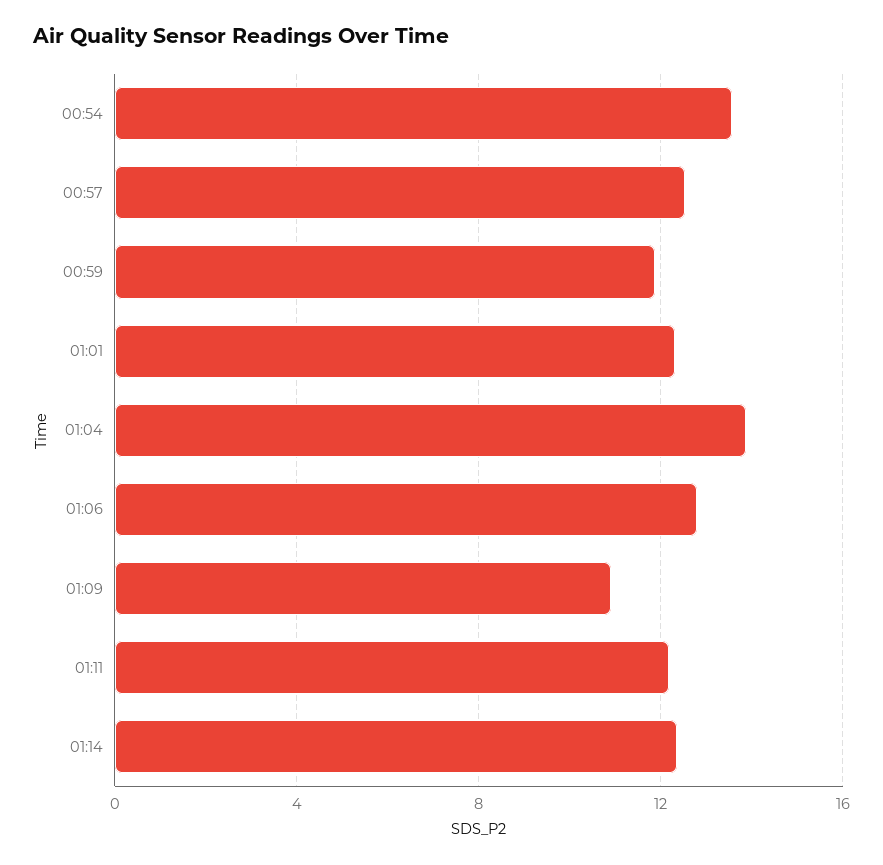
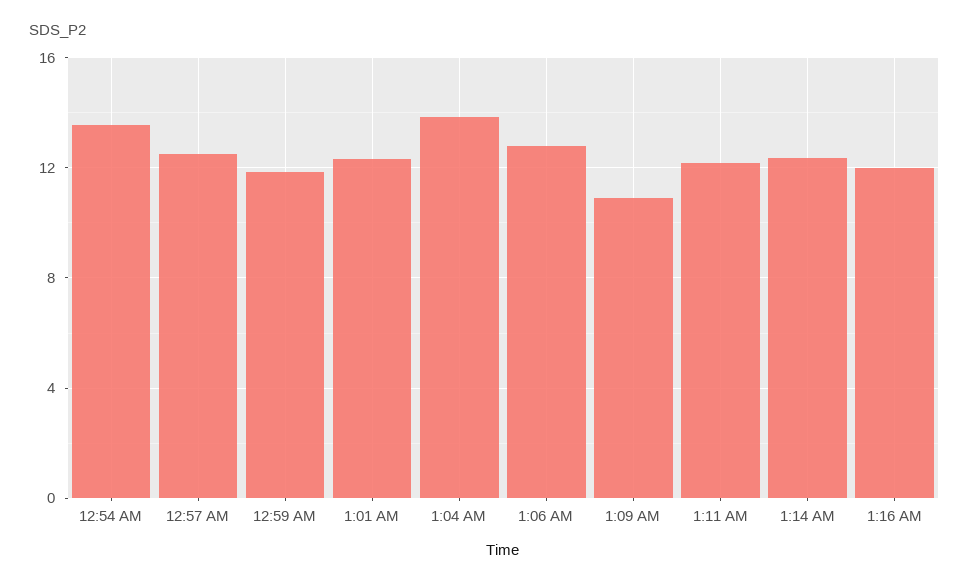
1:16 AM: none -> 12

